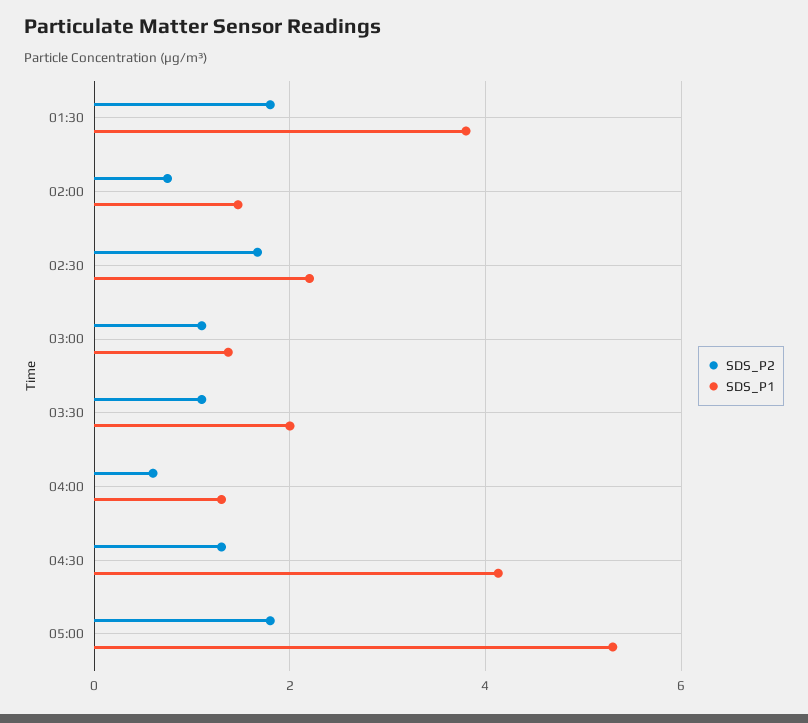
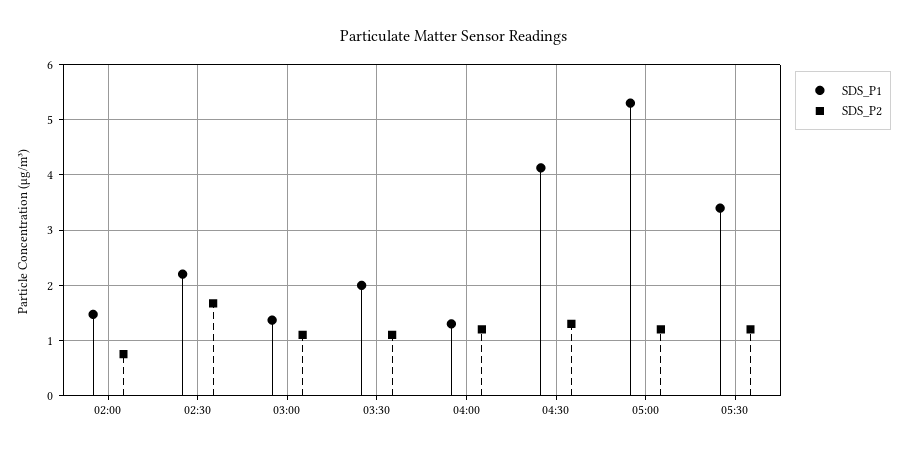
SDS_P2, 01:30: 1.8 -> none
SDS_P1, 01:30: 3.8 -> none
SDS_P2, 04:00: 0.6 -> 1.2
SDS_P2, 05:00: 1.8 -> 1.2
SDS_P1, 05:30: none -> 3.4
SDS_P2, 05:30: none -> 1.2

